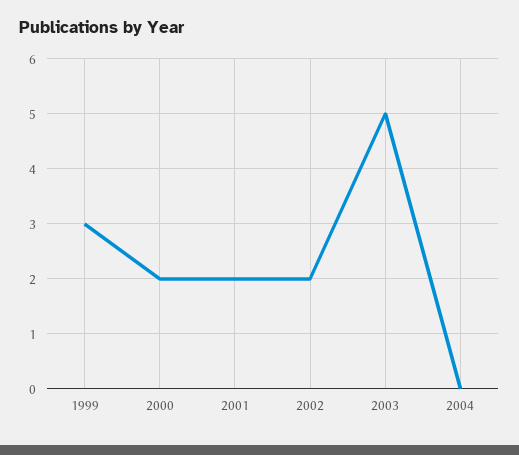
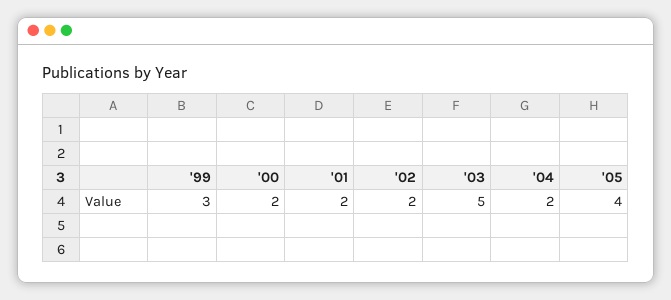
2004: 0 -> 2
'05: none -> 4

